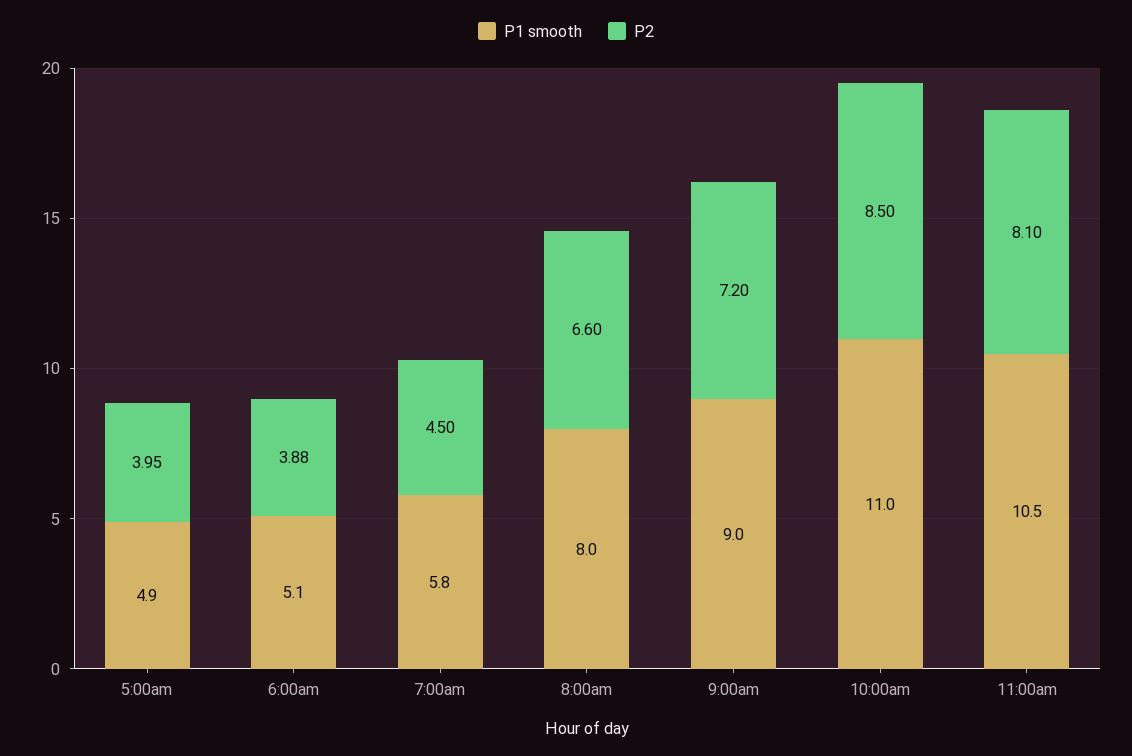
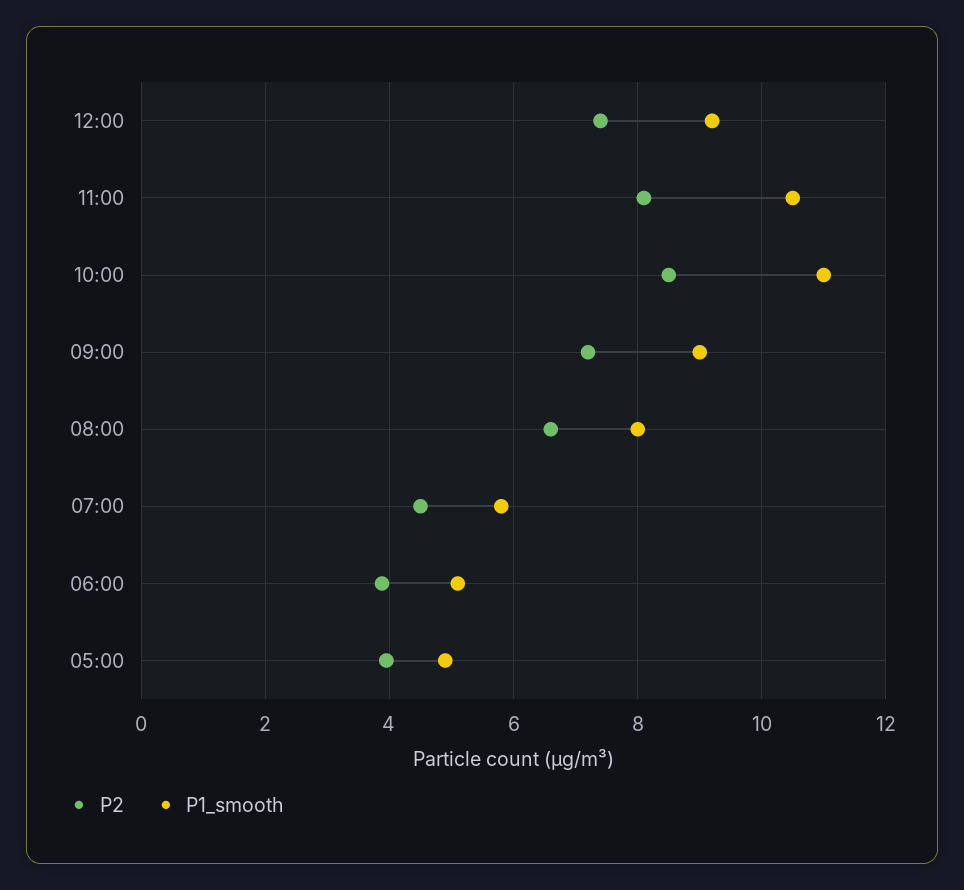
P2, 12:00: none -> 7.4
P1 smooth, 12:00: none -> 9.2

